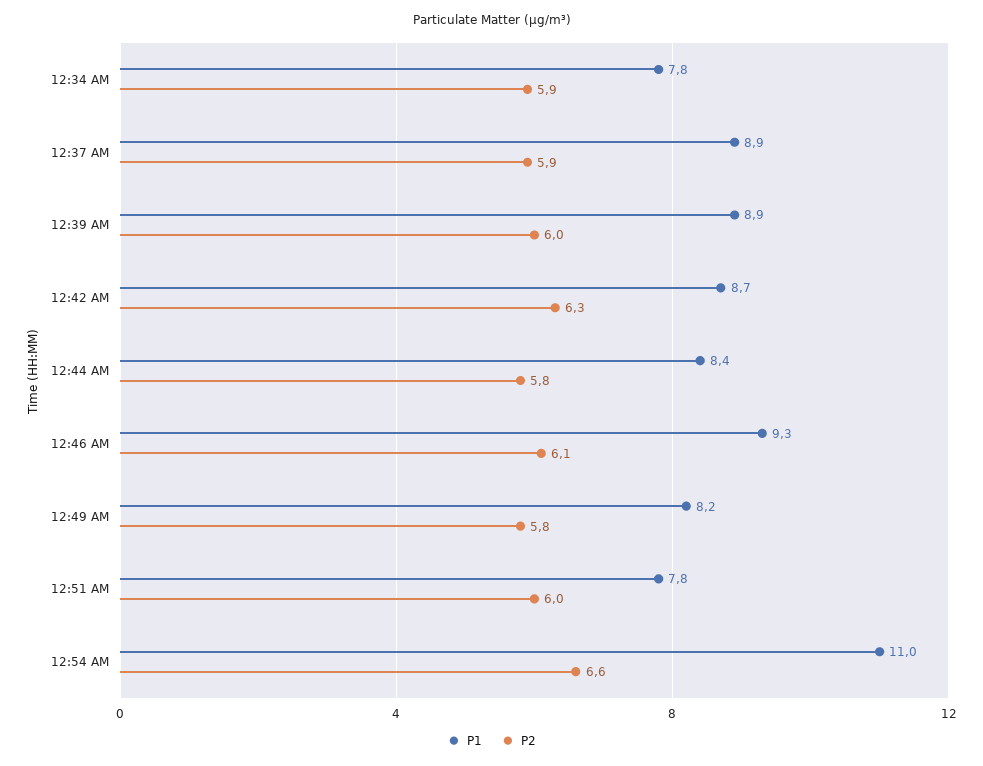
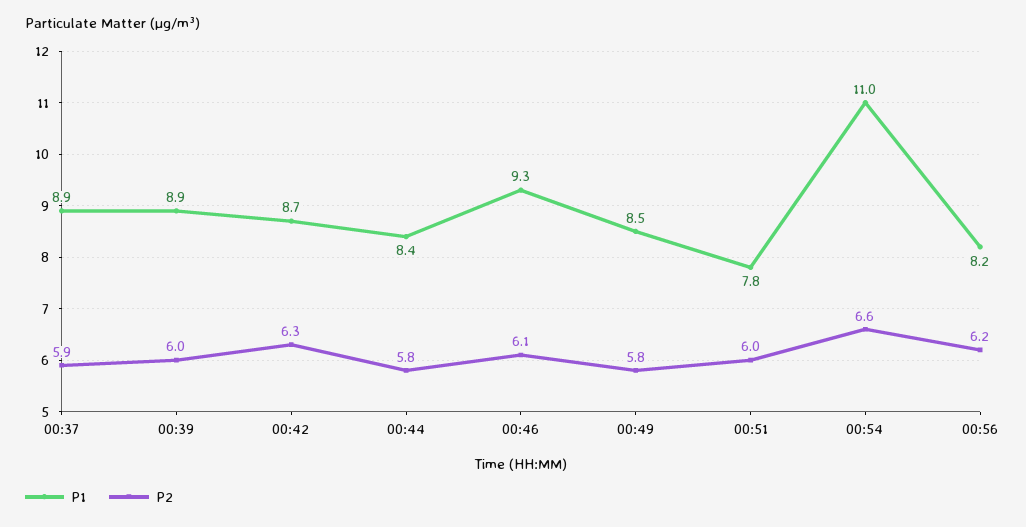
P1, 12:34 AM: 7.8 -> none
P2, 12:34 AM: 5.9 -> none
P1, 12:49 AM: 8.2 -> 8.5
P1, 00:56: none -> 8.2
P2, 00:56: none -> 6.2

